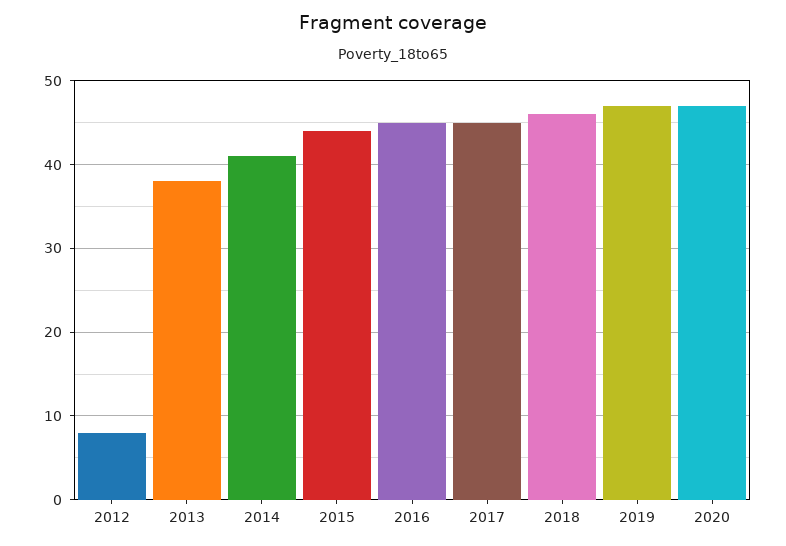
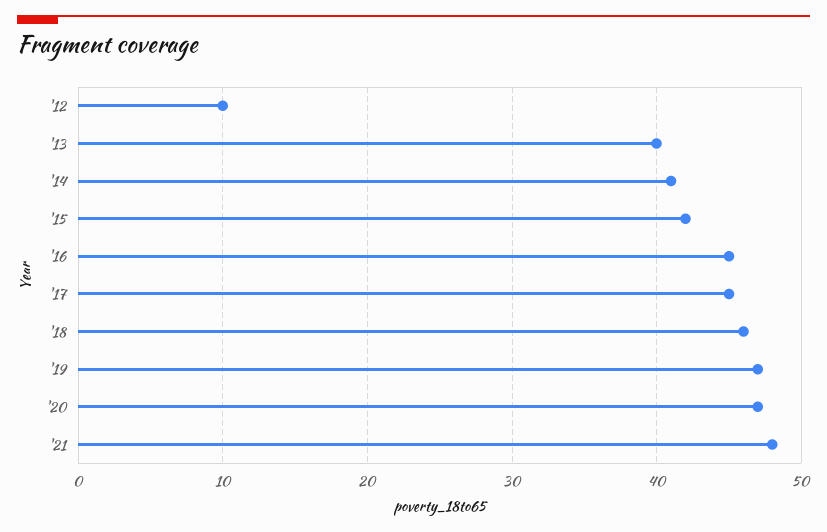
2012: 8 -> 10
2013: 38 -> 40
2015: 44 -> 42
'21: none -> 48

